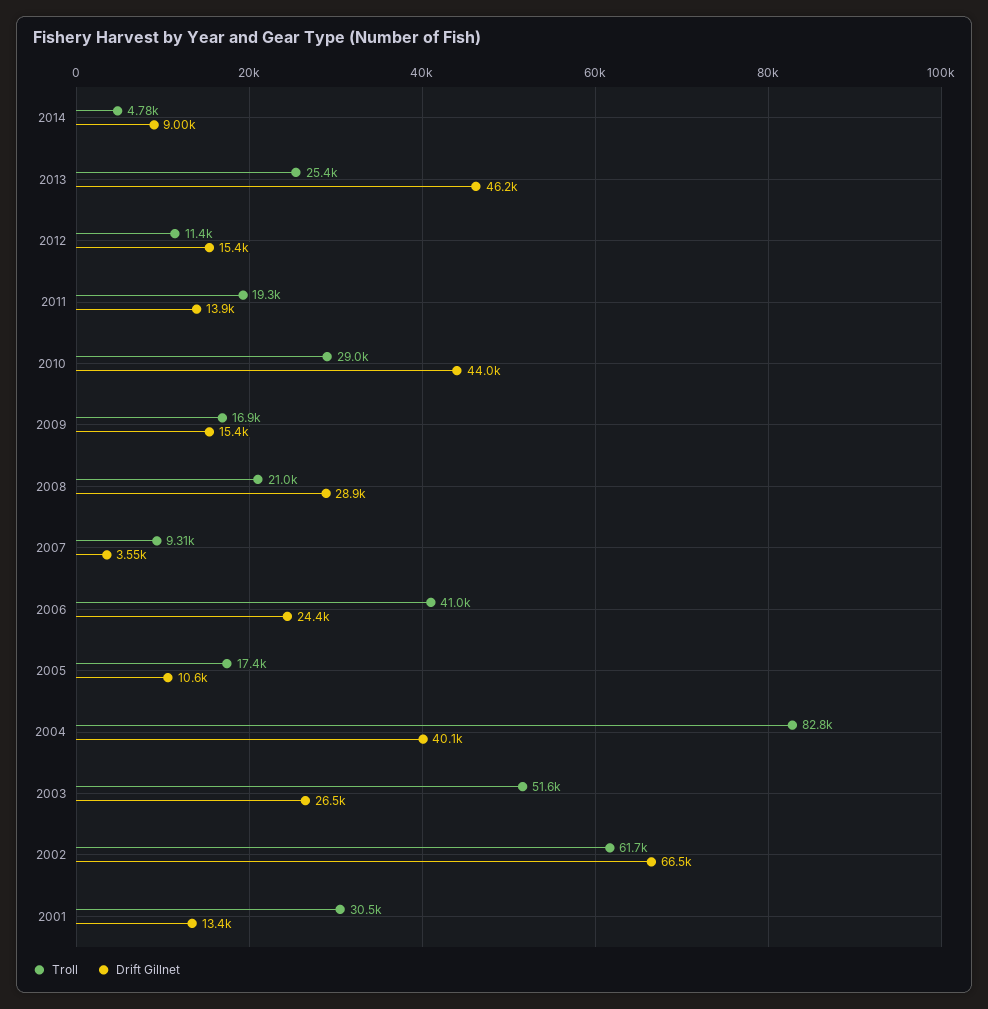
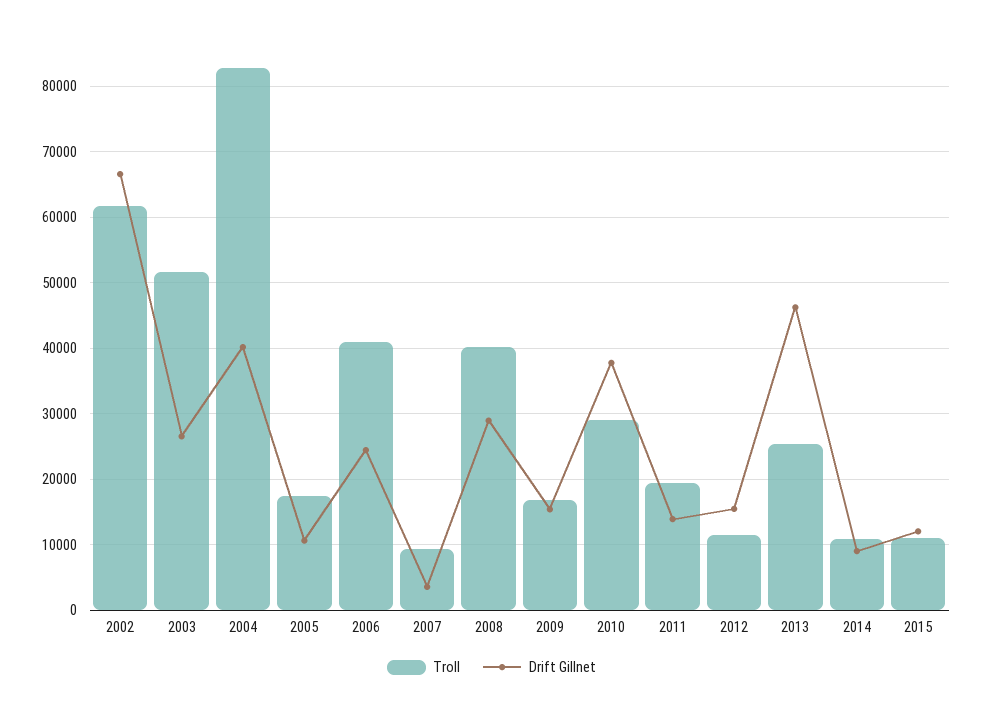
Troll, 2014: 4780 -> 11000
Drift Gillnet, 2010: 44000 -> 38000
Troll, 2008: 21000 -> 40000
Troll, 2001: 30500 -> none
Drift Gillnet, 2001: 13400 -> none
Troll, 2015: none -> 11000
Drift Gillnet, 2015: none -> 12000

